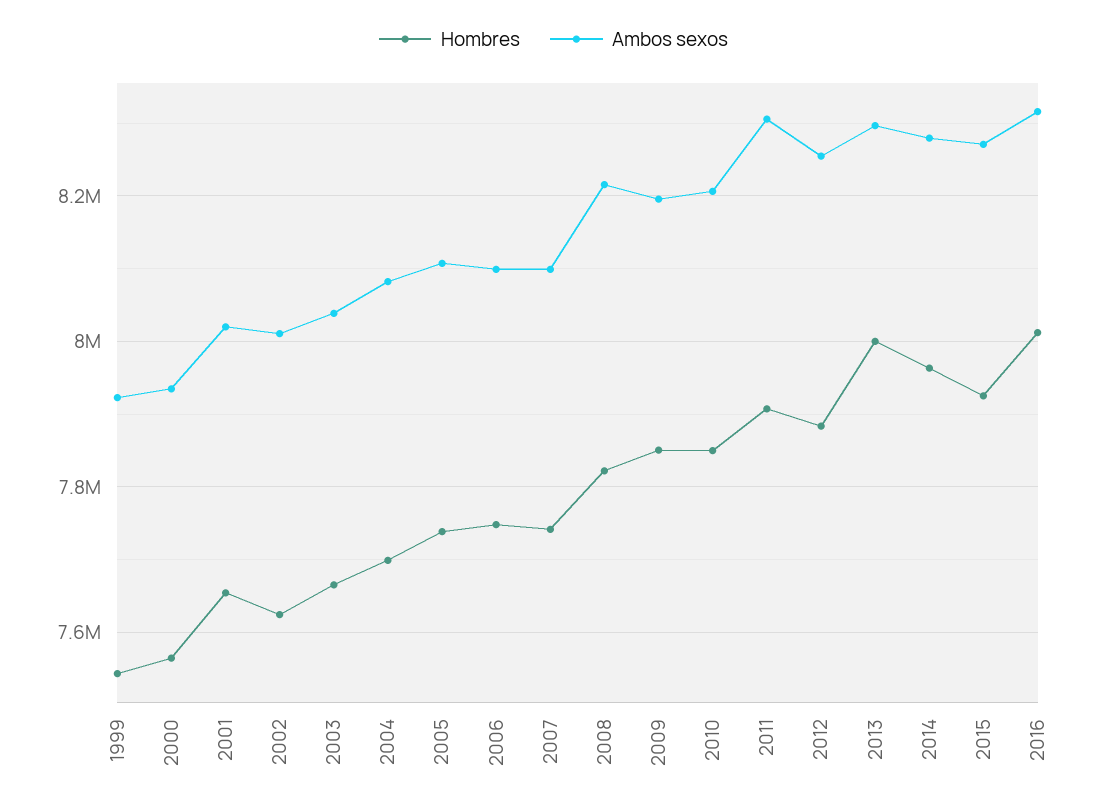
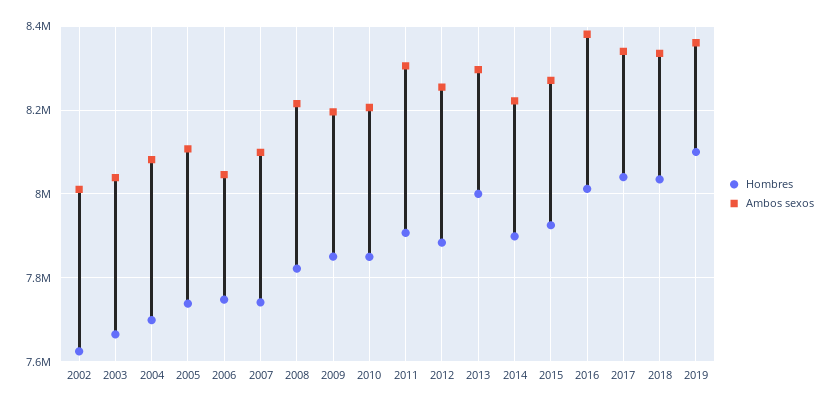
Hombres, 1999: 7540000 -> none
Ambos sexos, 1999: 7920000 -> none
Hombres, 2000: 7560000 -> none
Ambos sexos, 2000: 7940000 -> none
Hombres, 2001: 7660000 -> none
Ambos sexos, 2001: 8020000 -> none
Ambos sexos, 2006: 8100000 -> 8040000
Hombres, 2014: 7960000 -> 7900000
Ambos sexos, 2014: 8280000 -> 8220000
Ambos sexos, 2016: 8320000 -> 8380000
Hombres, 2017: none -> 8040000
Ambos sexos, 2017: none -> 8340000
Hombres, 2018: none -> 8040000
Ambos sexos, 2018: none -> 8340000
Hombres, 2019: none -> 8100000
Ambos sexos, 2019: none -> 8360000

